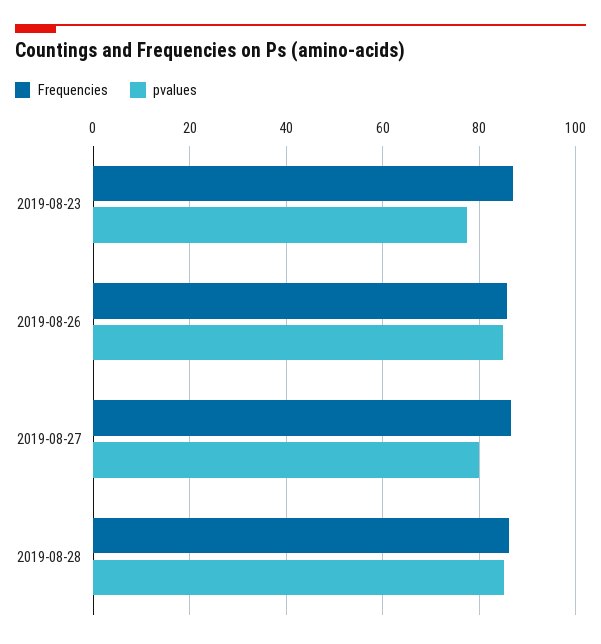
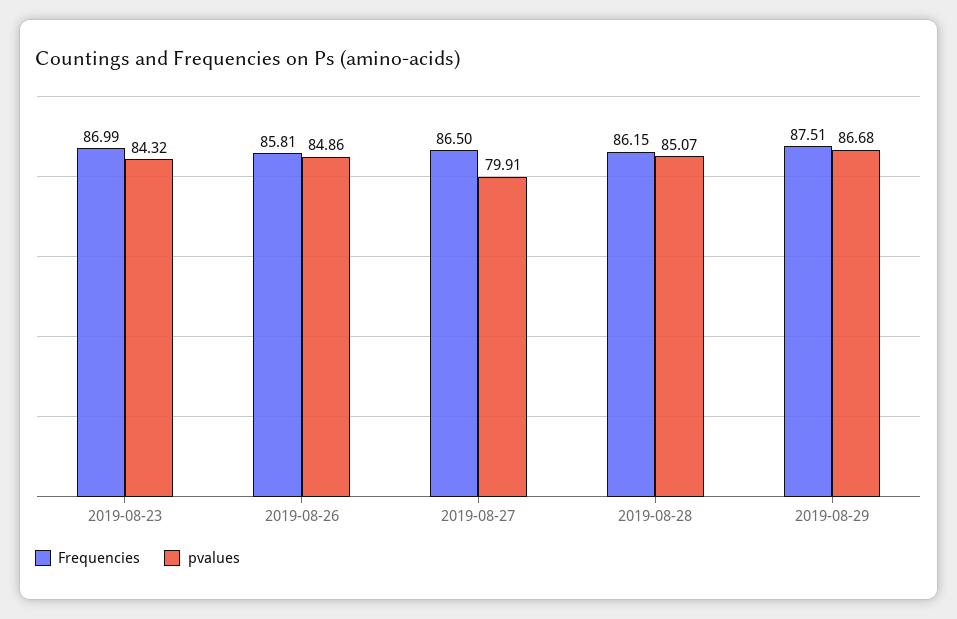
pvalues, 2019-08-23: 78 -> 84.32
Frequencies, 2019-08-29: none -> 87.51
pvalues, 2019-08-29: none -> 86.68

